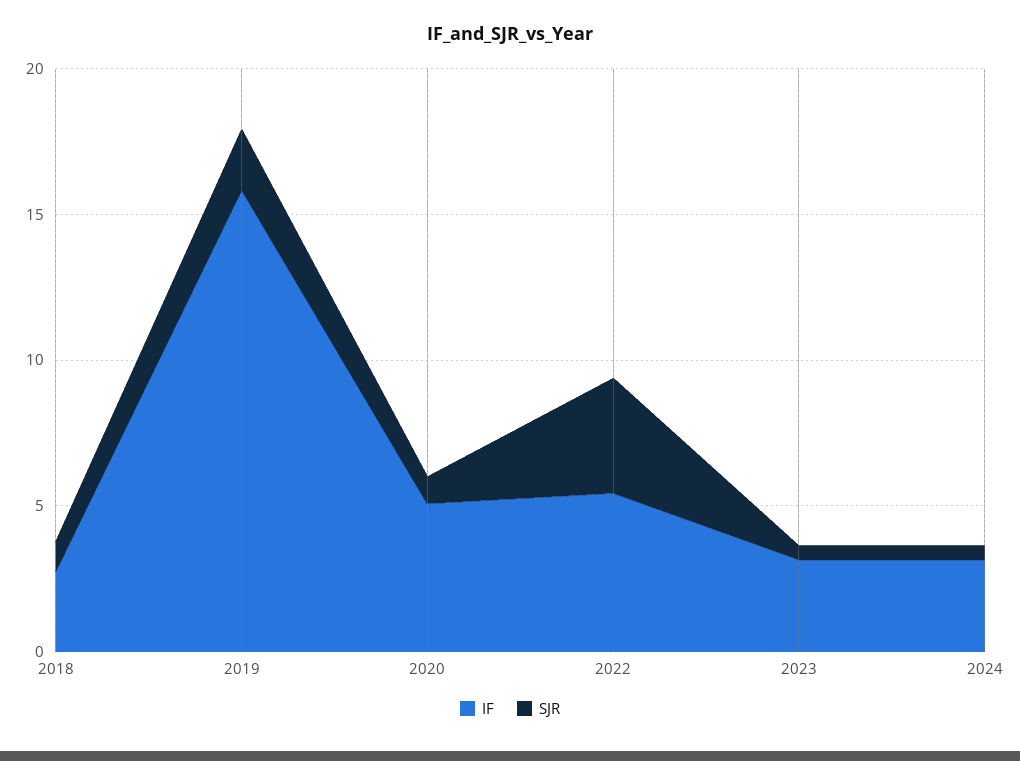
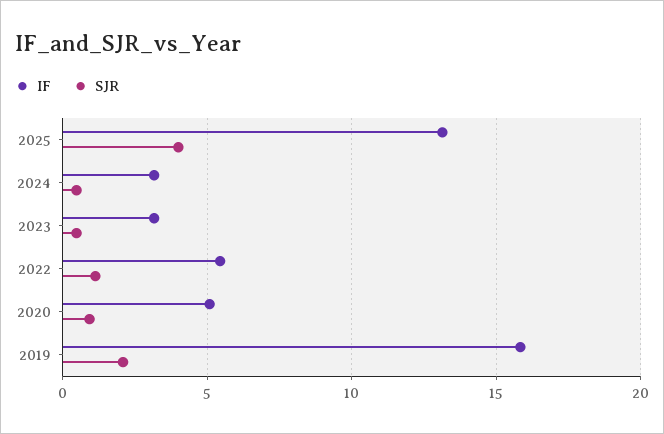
IF, 2018: 3 -> none
SJR, 2018: 1 -> none
SJR, 2022: 4 -> 1
IF, 2025: none -> 13
SJR, 2025: none -> 4

